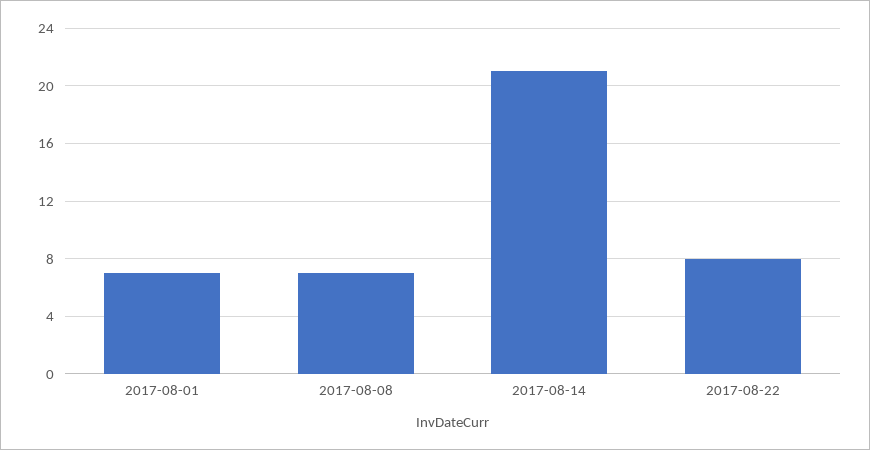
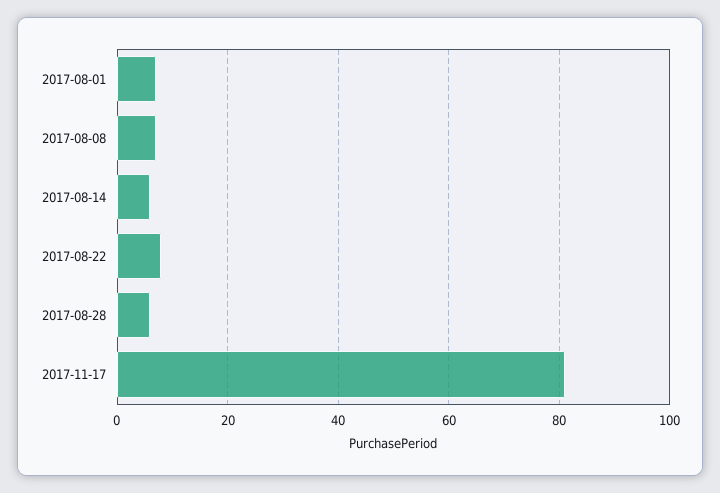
2017-08-14: 21 -> 5
2017-08-28: none -> 5
2017-11-17: none -> 80

